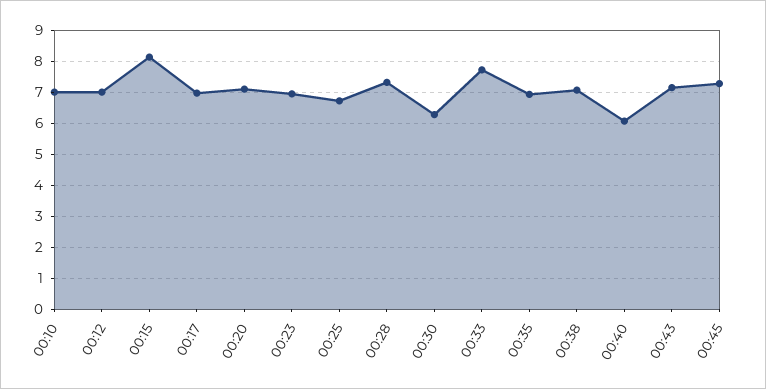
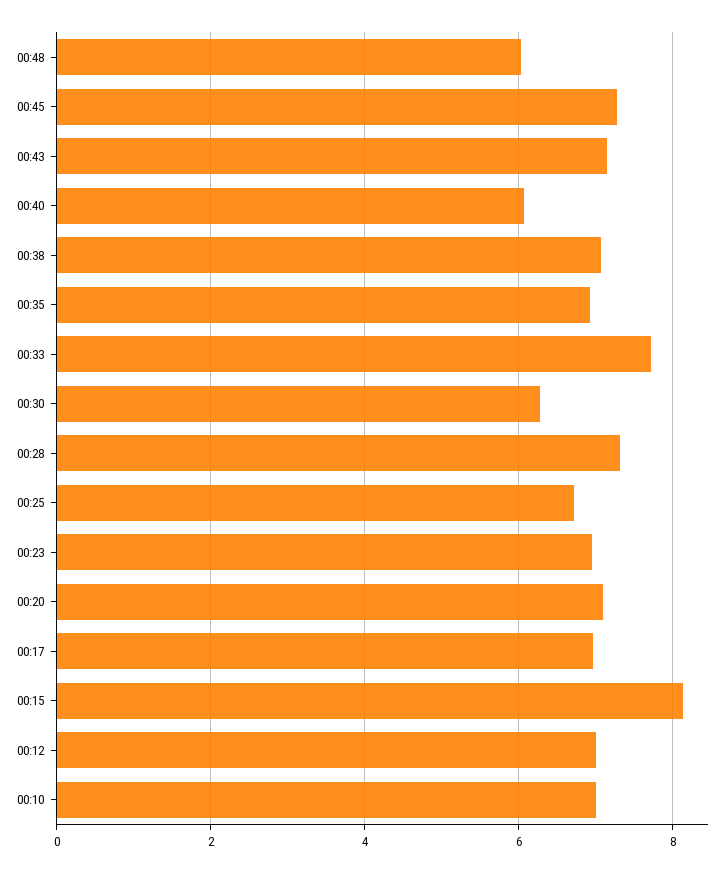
00:48: none -> 6

